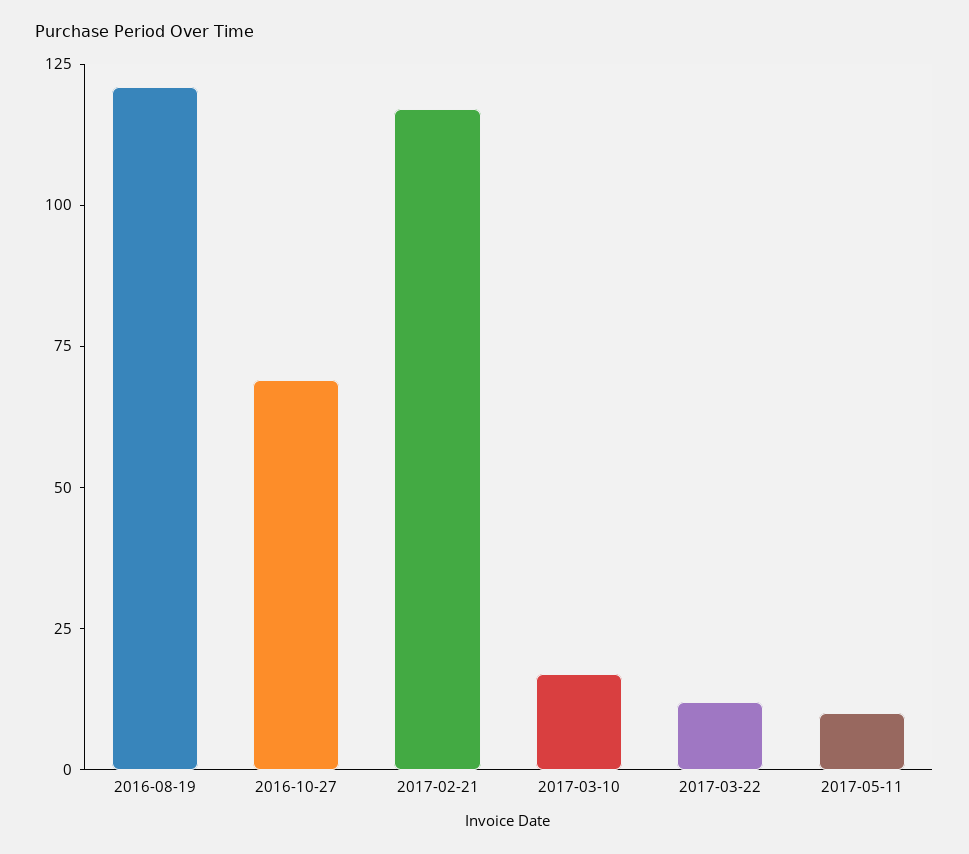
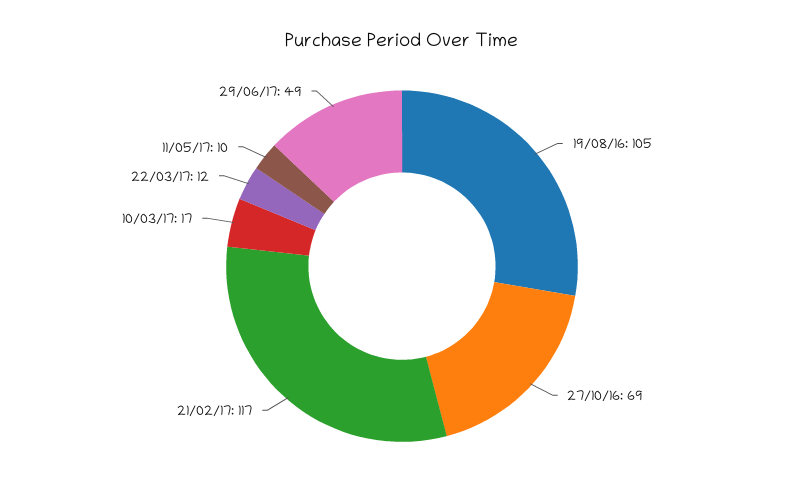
2016-08-19: 120 -> 105
29/06/17: none -> 49

